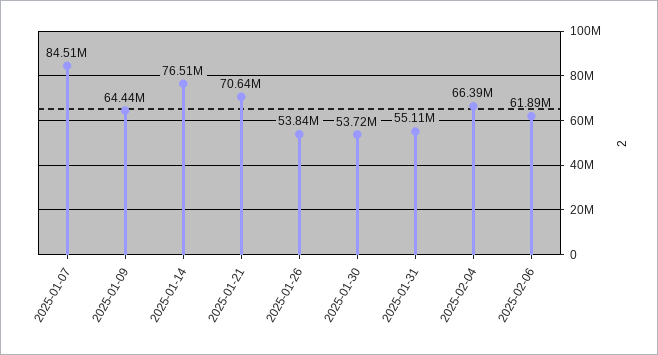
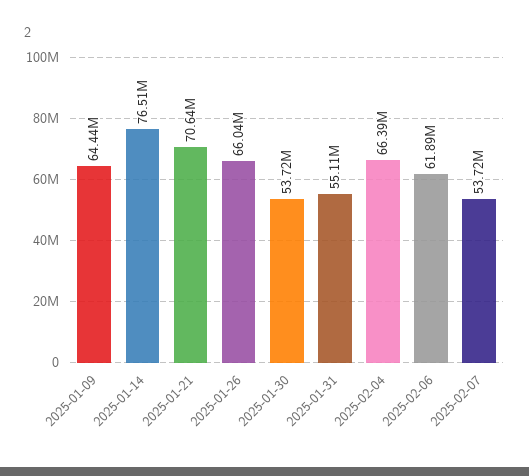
2025-01-07: 84510000 -> none
2025-01-26: 53840000 -> 66040000
2025-02-07: none -> 53720000

